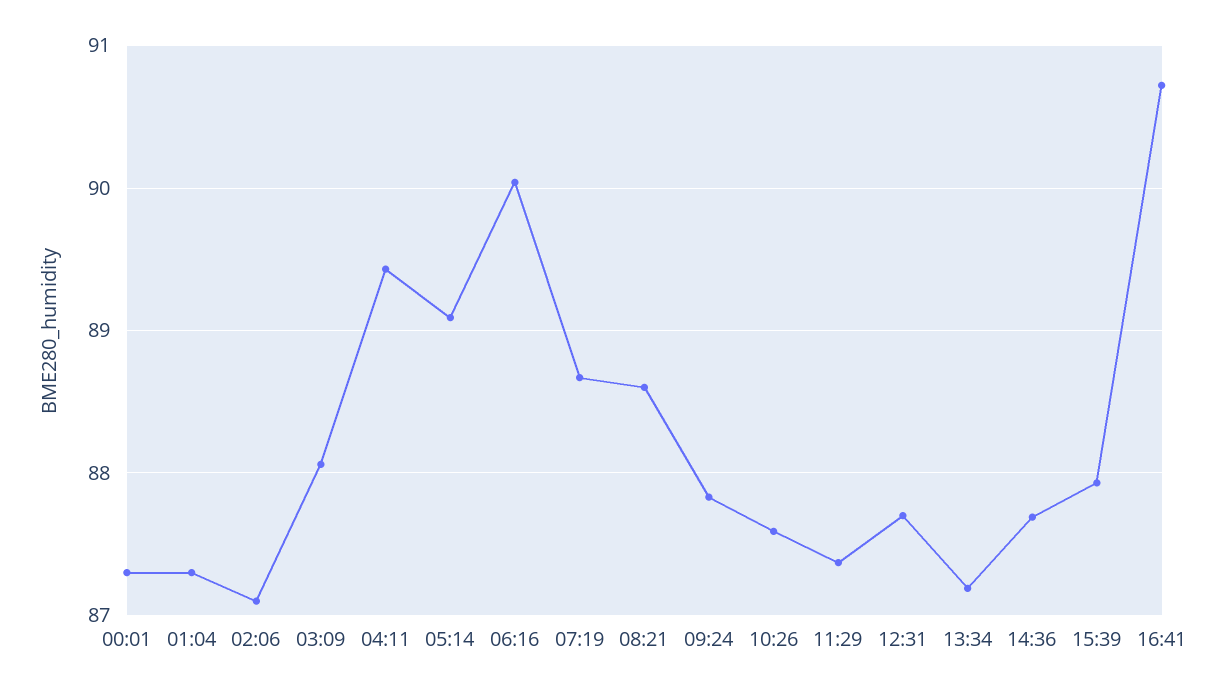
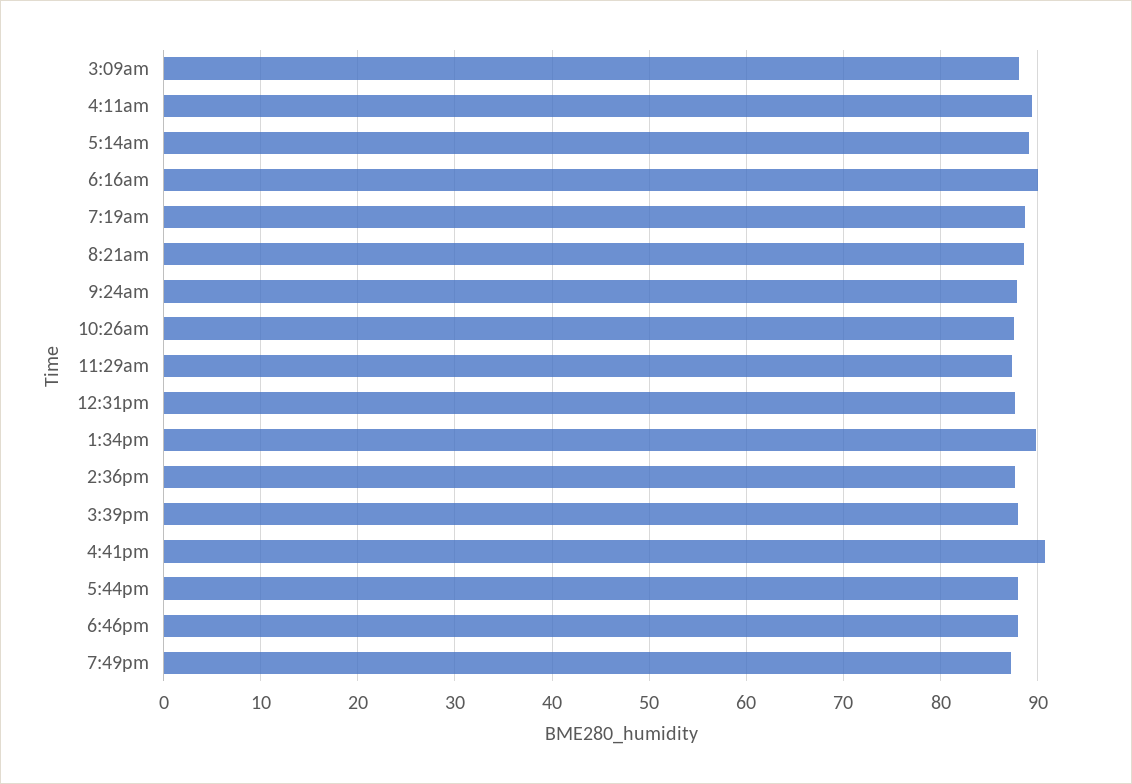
00:01: 87.3 -> none
01:04: 87.3 -> none
02:06: 87.1 -> none
13:34: 87.2 -> 90
5:44pm: none -> 88
6:46pm: none -> 88
7:49pm: none -> 87

